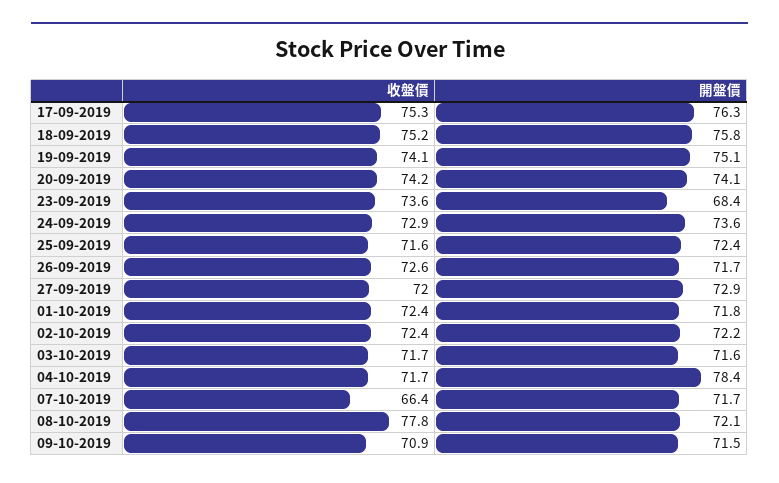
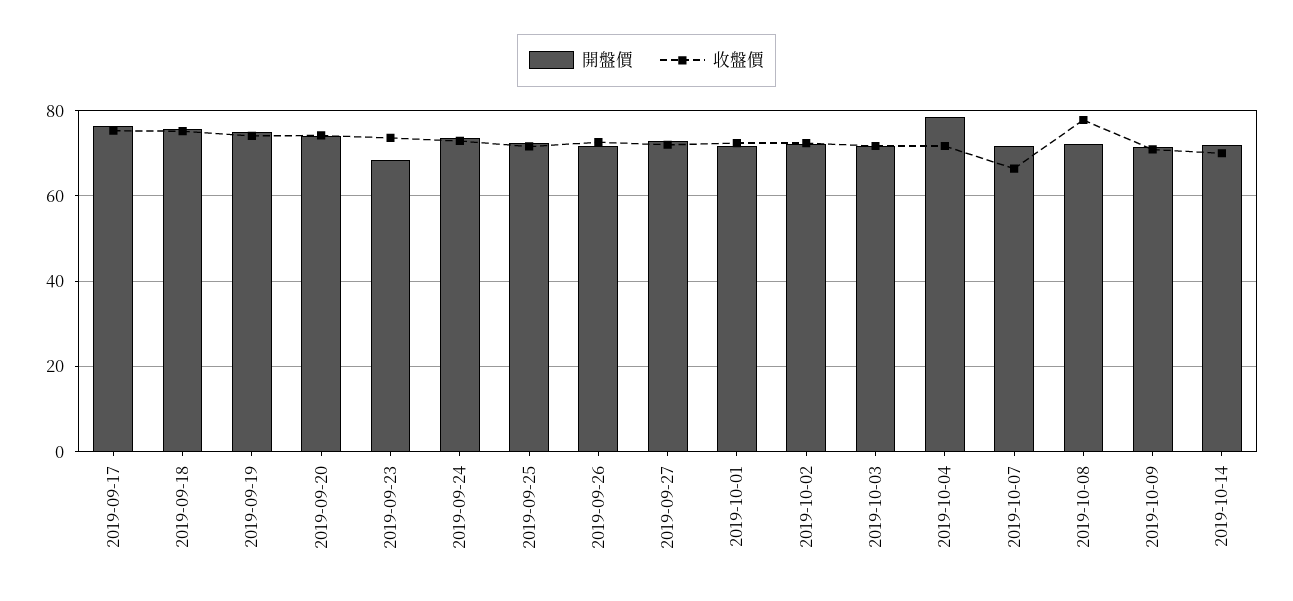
開盤價, 2019-10-14: none -> 72
收盤價, 2019-10-14: none -> 70

